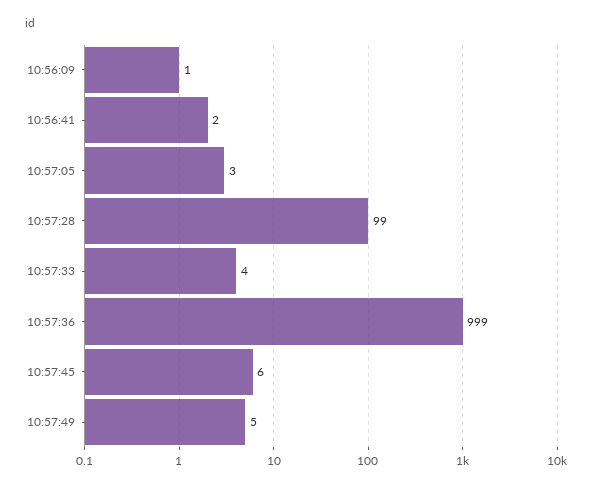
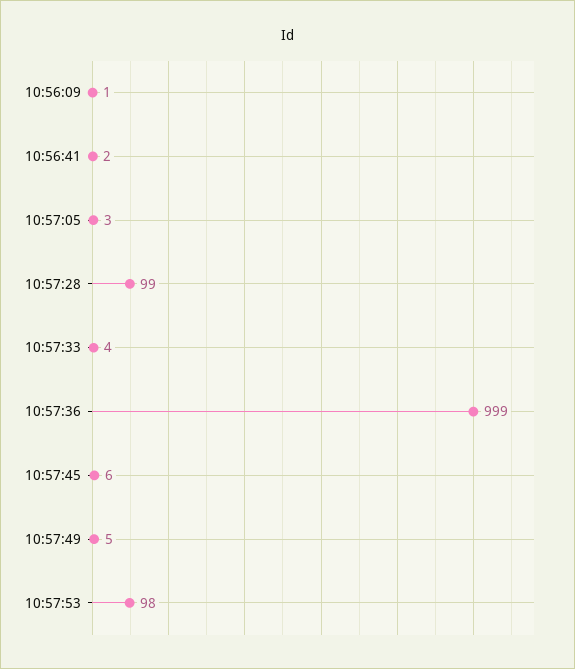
10:57:53: none -> 98

